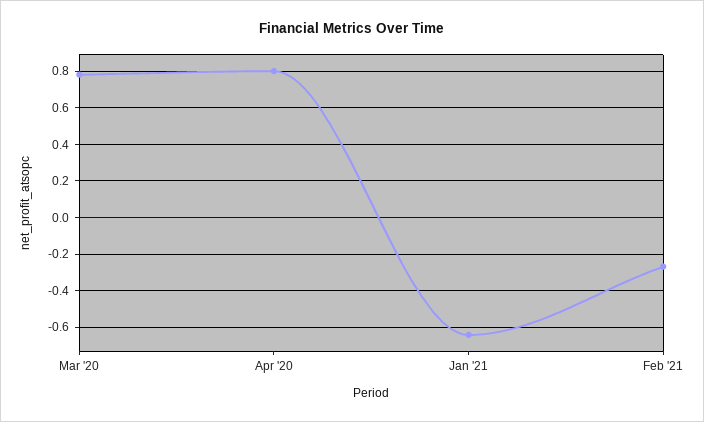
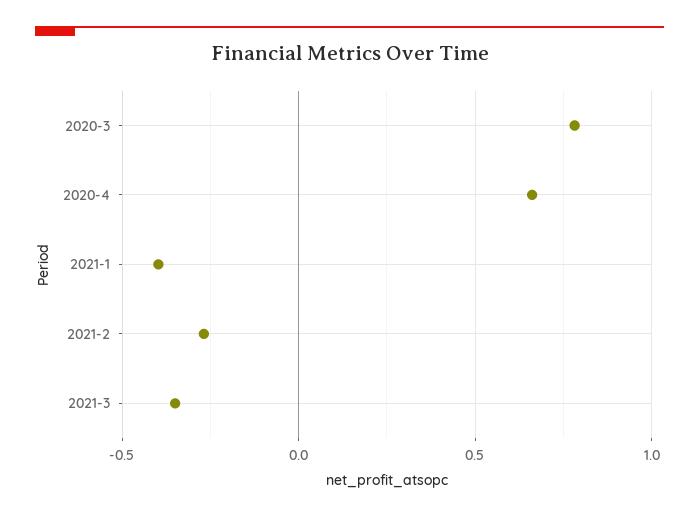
Apr '20: 0.8 -> 0.65
Jan '21: -0.65 -> -0.4
2021-3: none -> -0.35

